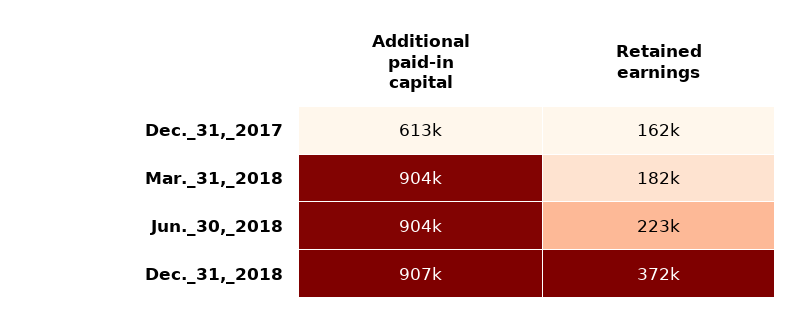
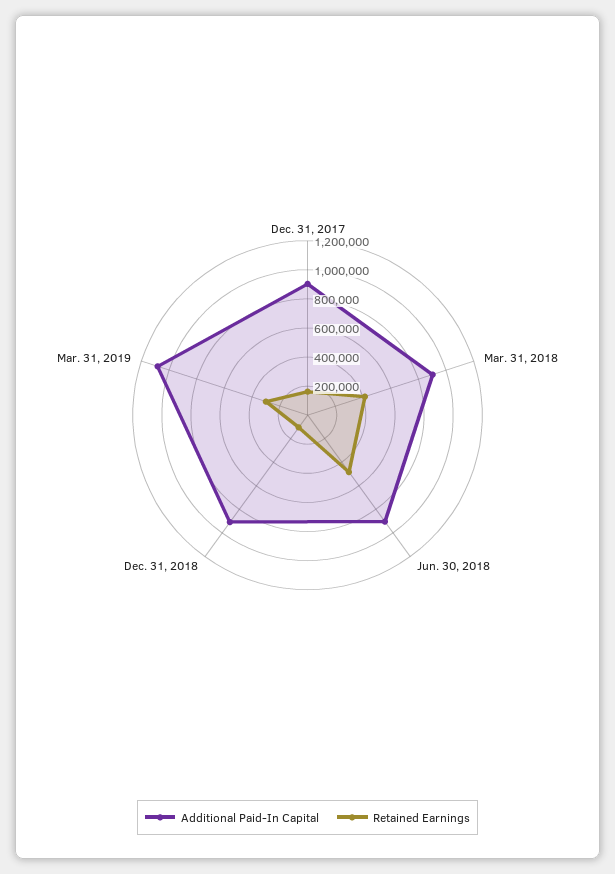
Additional paid-in capital, Dec._31,_2017: 613000 -> 900000
Retained earnings, Mar._31,_2018: 182000 -> 400000
Retained earnings, Jun._30,_2018: 223000 -> 500000
Retained earnings, Dec._31,_2018: 372000 -> 100000
Additional paid-in capital, Mar. 31, 2019: none -> 1100000
Retained earnings, Mar. 31, 2019: none -> 300000

